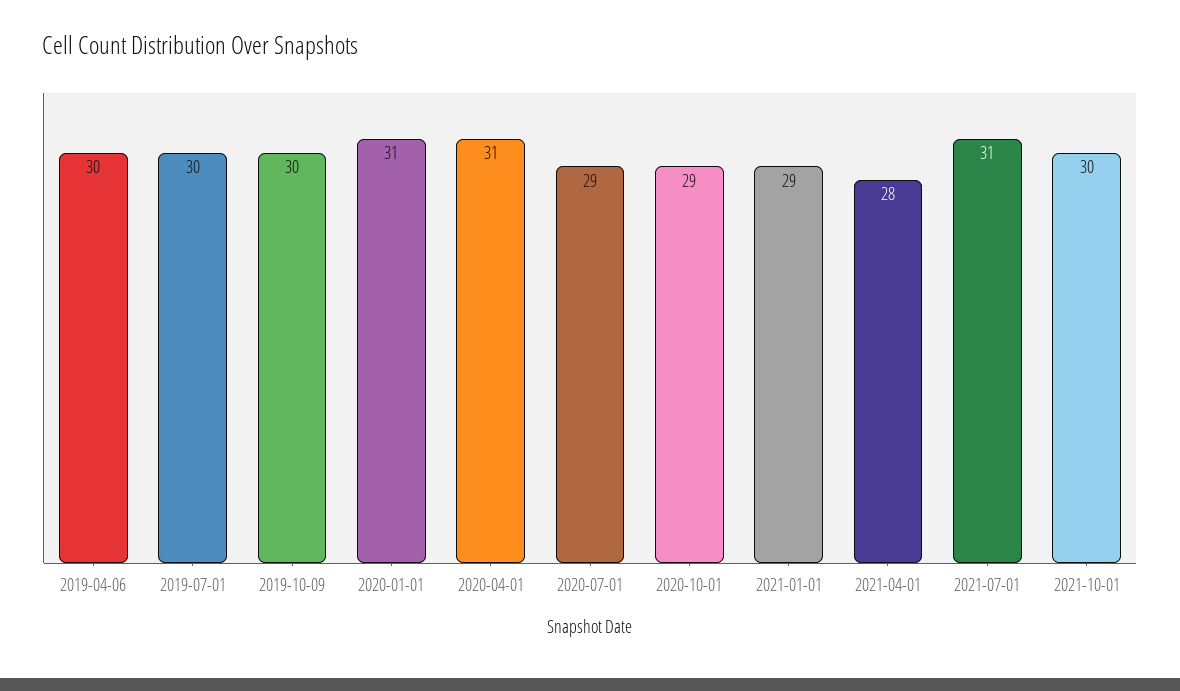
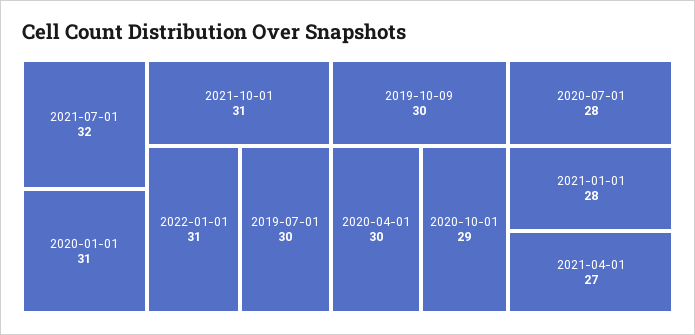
2019-04-06: 30 -> none
2020-04-01: 31 -> 30
2020-07-01: 29 -> 28
2021-01-01: 29 -> 28
2021-04-01: 28 -> 27
2021-07-01: 31 -> 32
2021-10-01: 30 -> 31
2022-01-01: none -> 31

